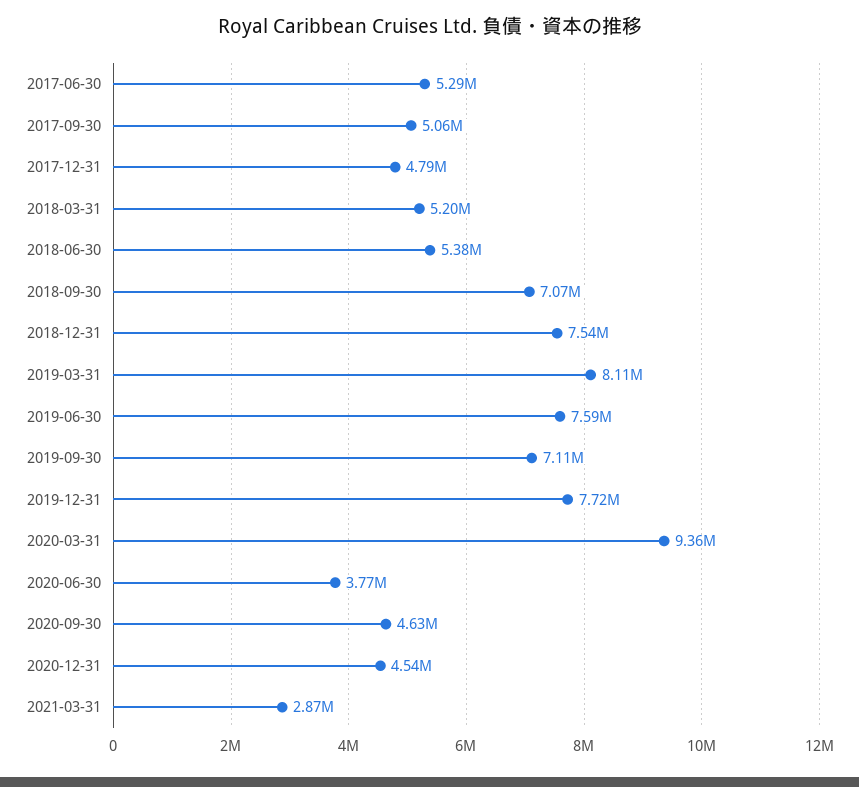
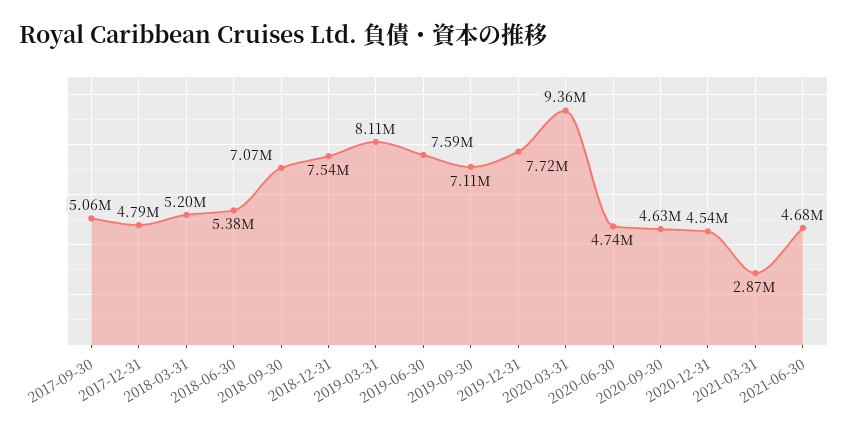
2017-06-30: 5290000 -> none
2020-06-30: 3770000 -> 4740000
2021-06-30: none -> 4680000

